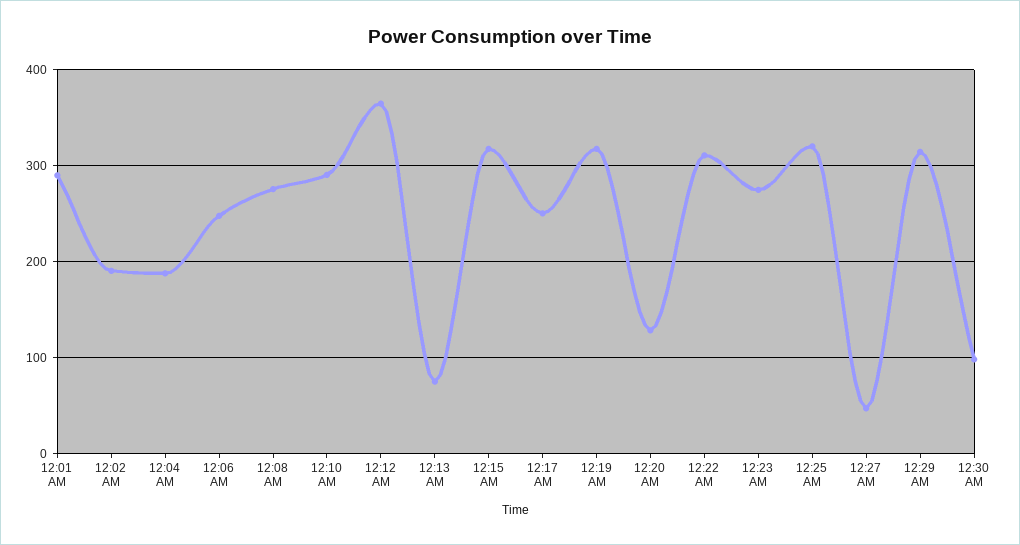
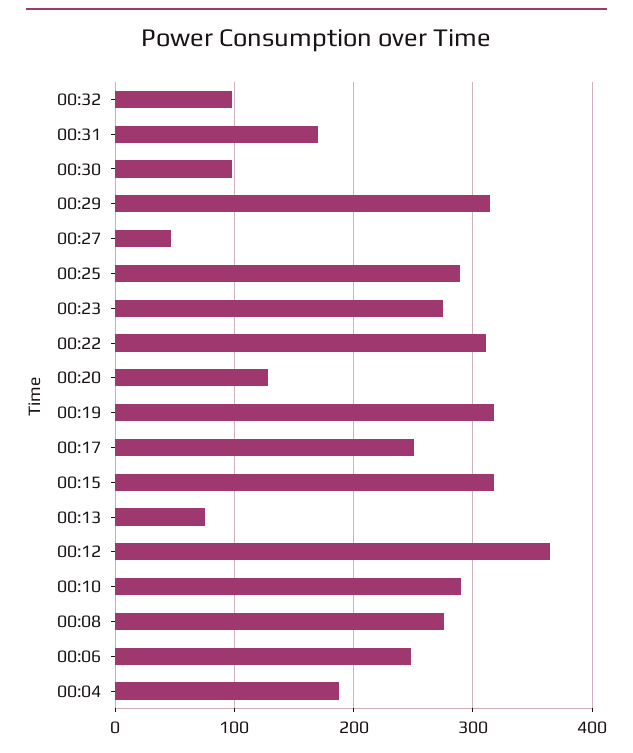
12:01 AM: 290 -> none
12:02 AM: 190 -> none
12:25 AM: 320 -> 290
00:32: none -> 100
00:31: none -> 170

